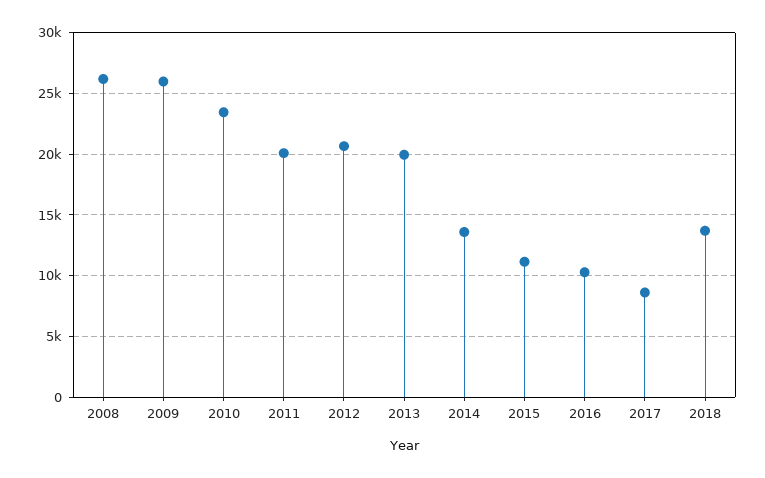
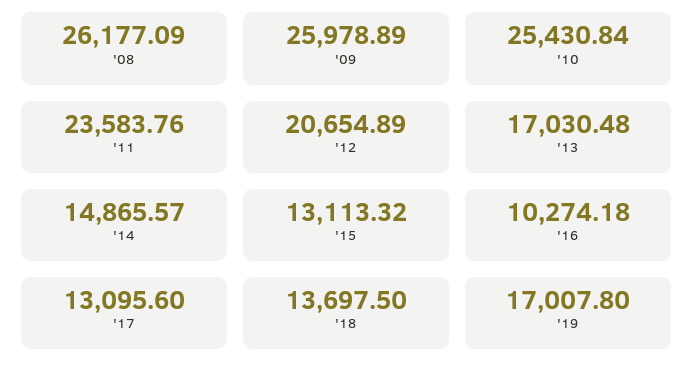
2010: 23500 -> 25430.84
2011: 20000 -> 23583.76
2013: 20000 -> 17030.48
2014: 13500 -> 14865.57
2015: 11000 -> 13113.32
2017: 8500 -> 13095.6
'19: none -> 17007.8

